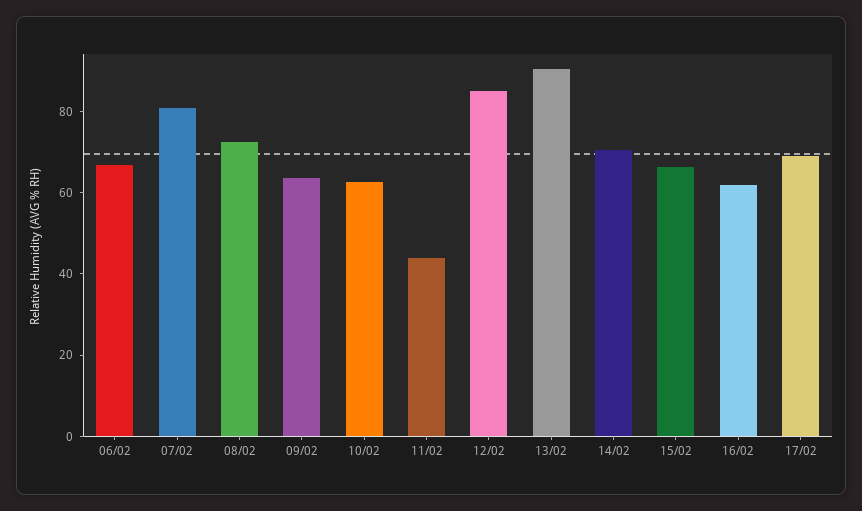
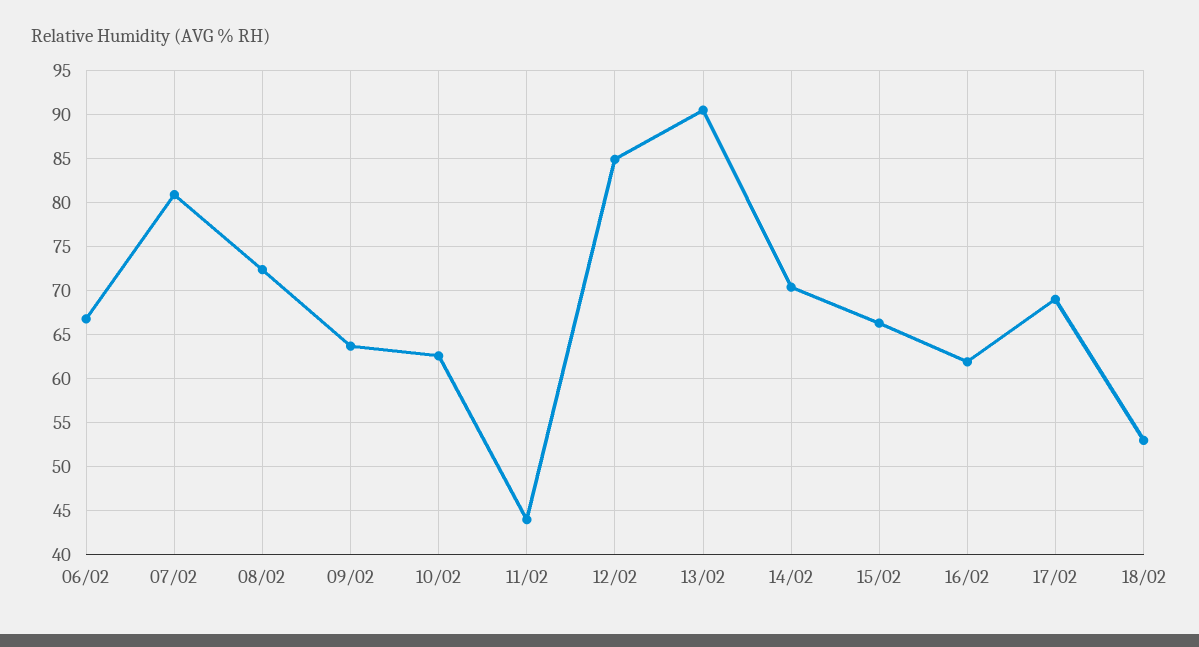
18/02: none -> 53

